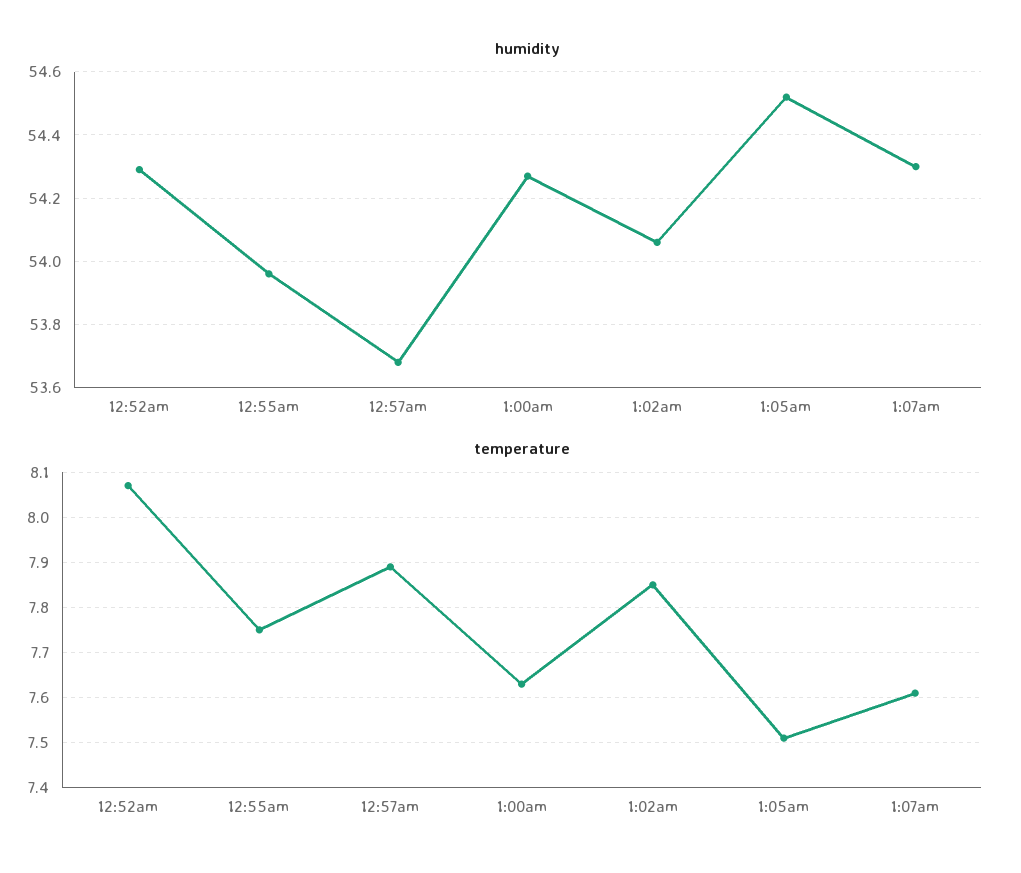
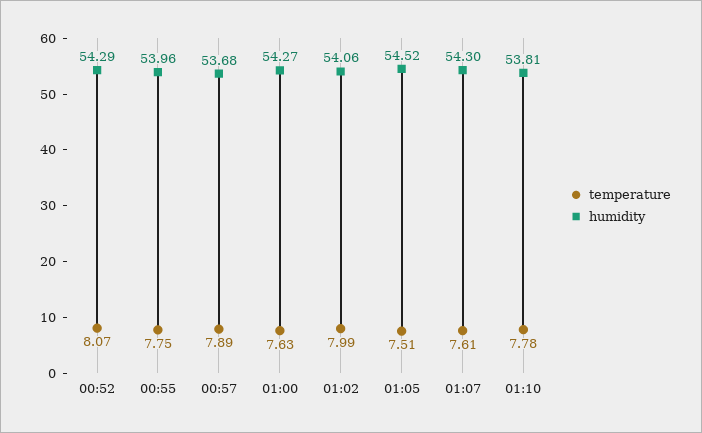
temperature, 1:02am: 7.85 -> 7.99
temperature, 01:10: none -> 7.78
humidity, 01:10: none -> 53.81

